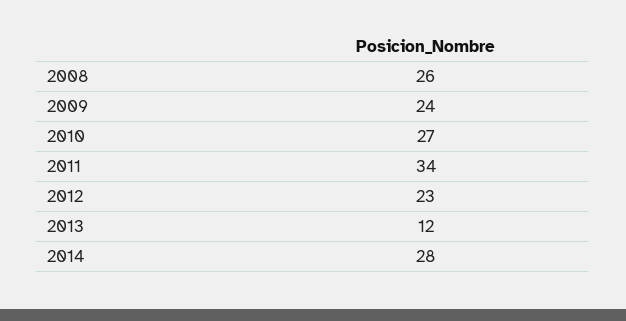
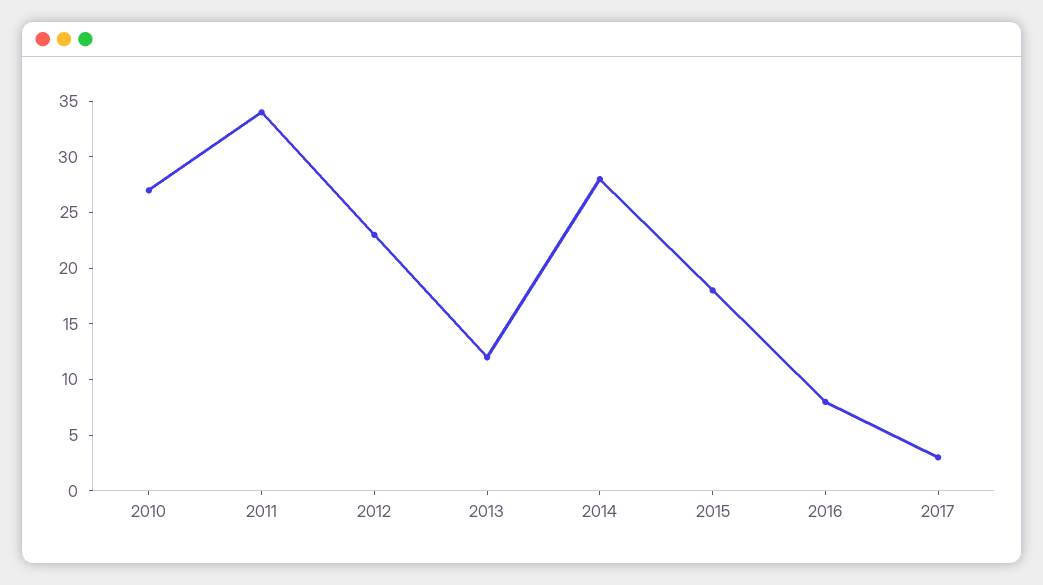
2008: 26 -> none
2009: 24 -> none
2015: none -> 18
2016: none -> 8
2017: none -> 3

